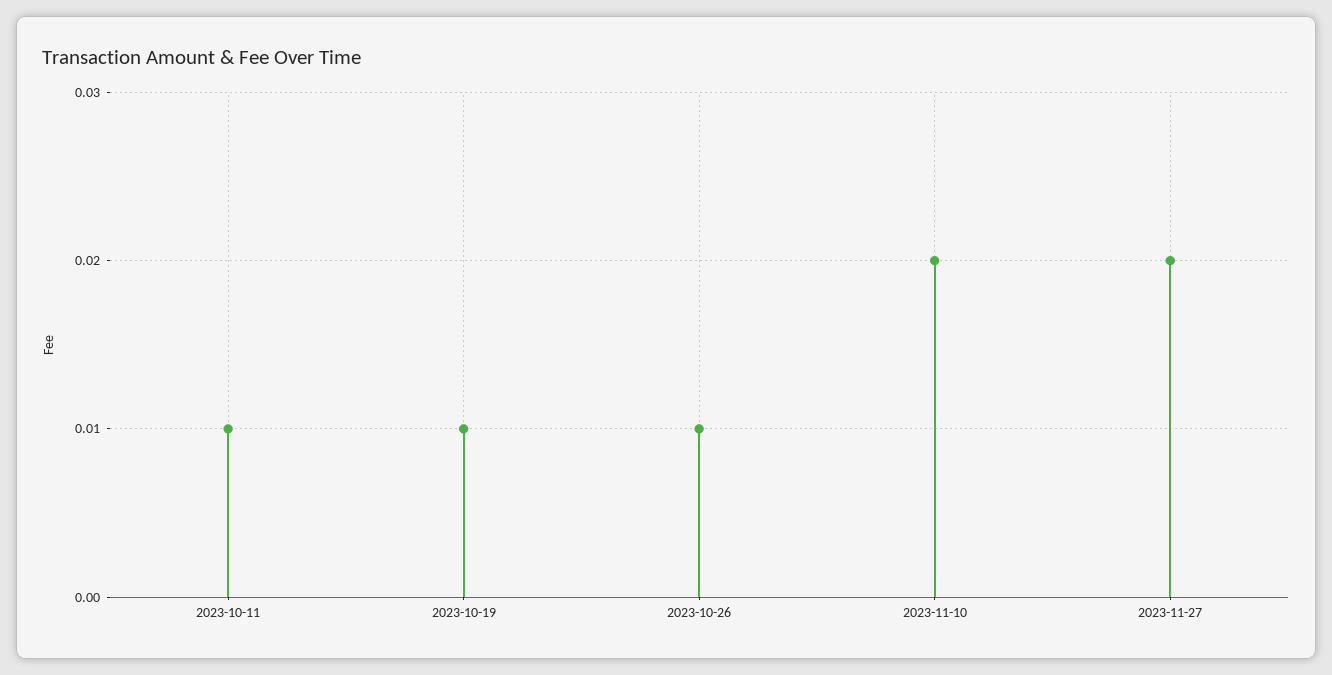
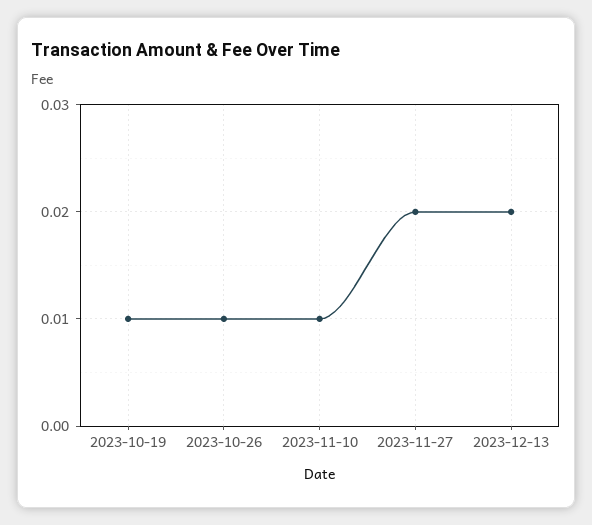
2023-10-11: 0.01 -> none
2023-11-10: 0.02 -> 0.01
2023-12-13: none -> 0.02

